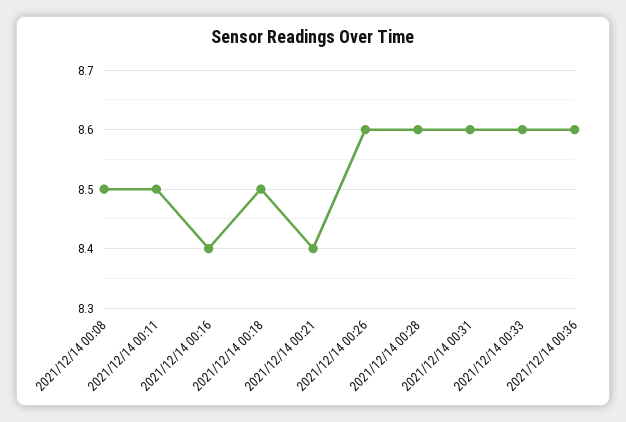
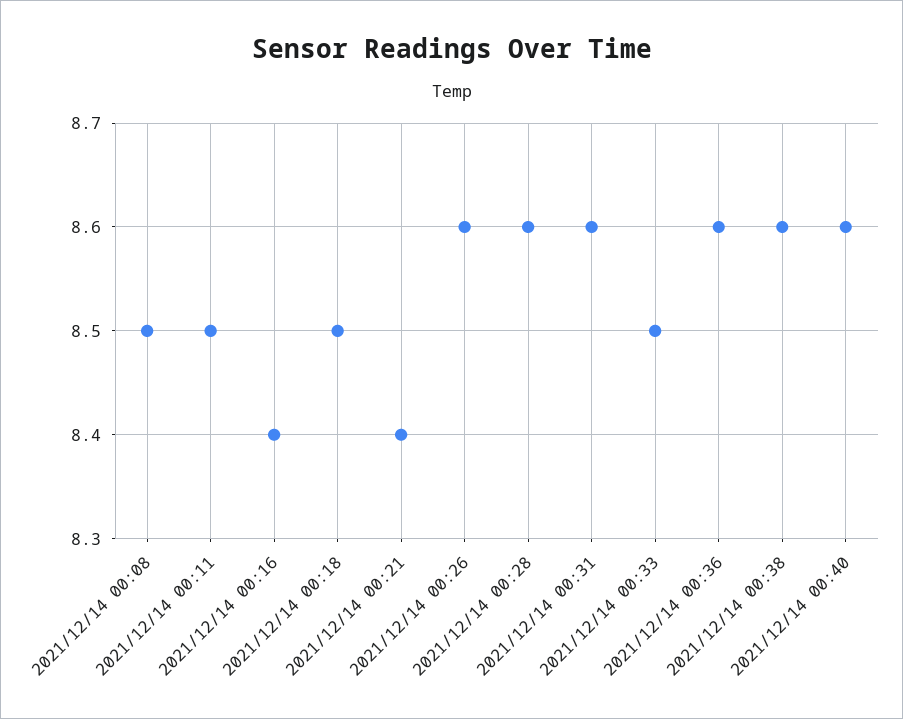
2021/12/14 00:33: 8.6 -> 8.5
2021/12/14 00:38: none -> 8.6
2021/12/14 00:40: none -> 8.6

